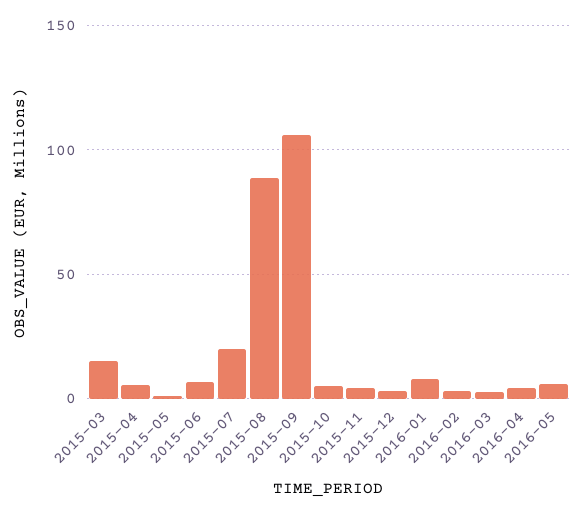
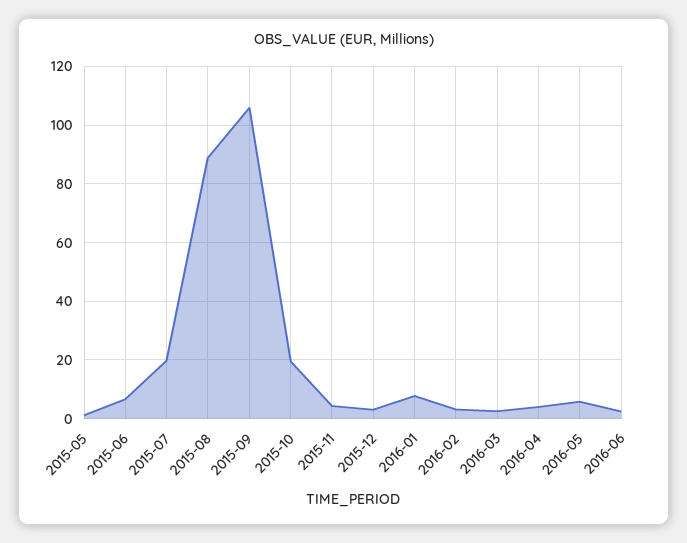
2015-03: 15 -> none
2015-04: 5 -> none
2015-10: 5 -> 20
2016-06: none -> 2.5

